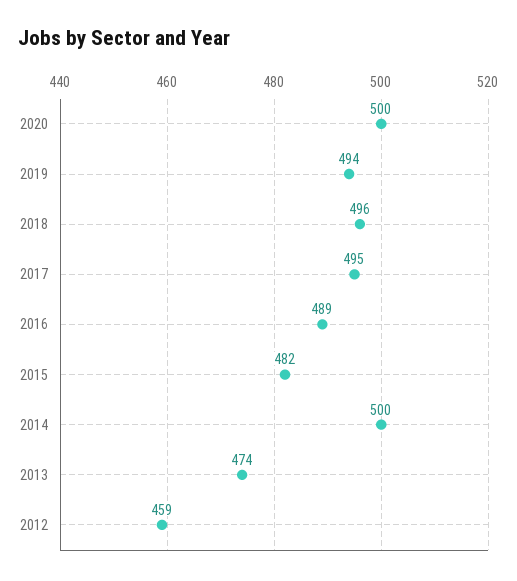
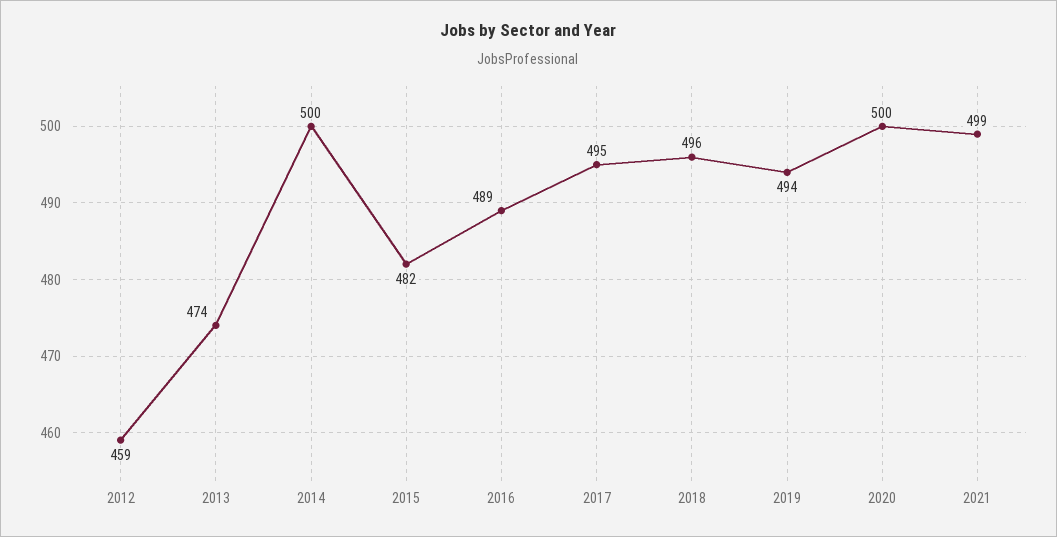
2021: none -> 499

